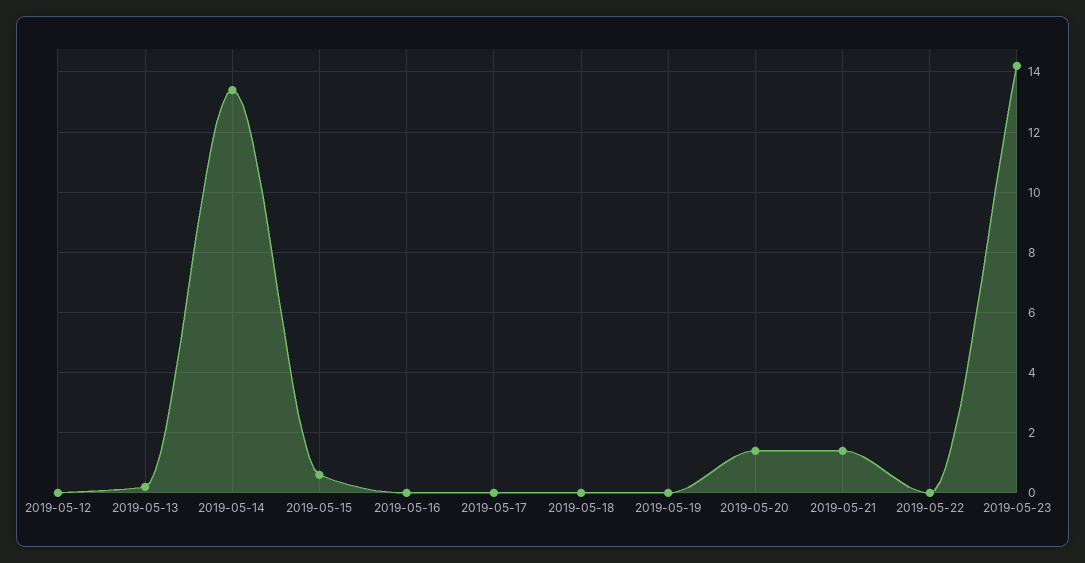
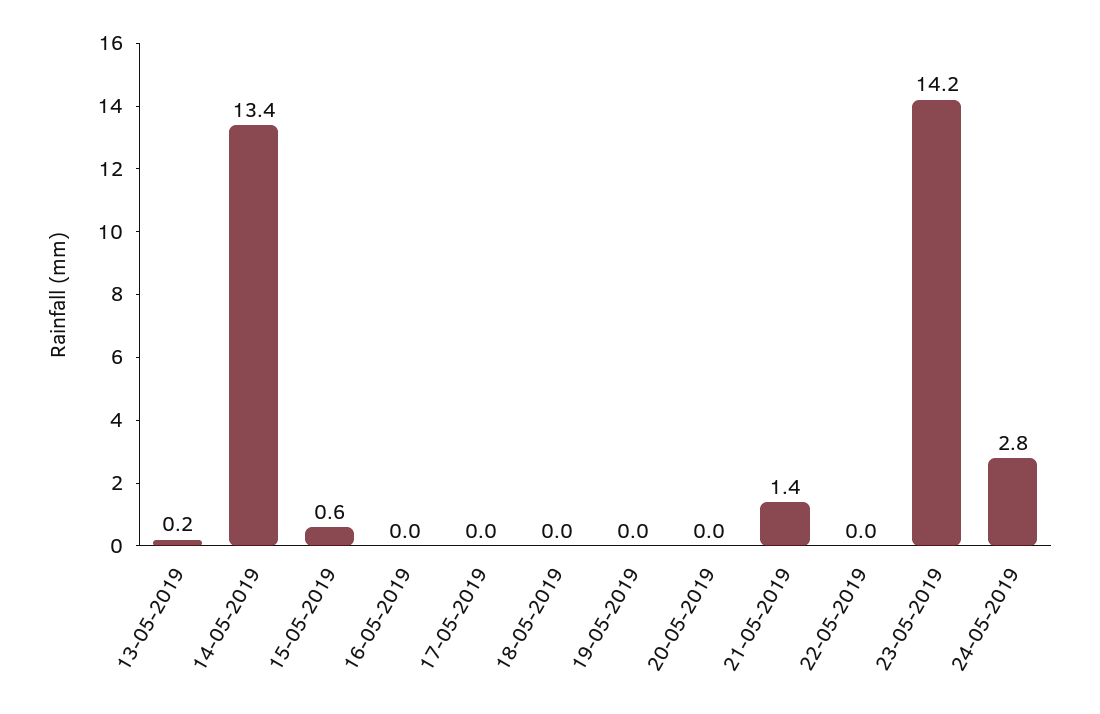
2019-05-12: 0 -> none
2019-05-20: 1.5 -> 0
24-05-2019: none -> 2.8

